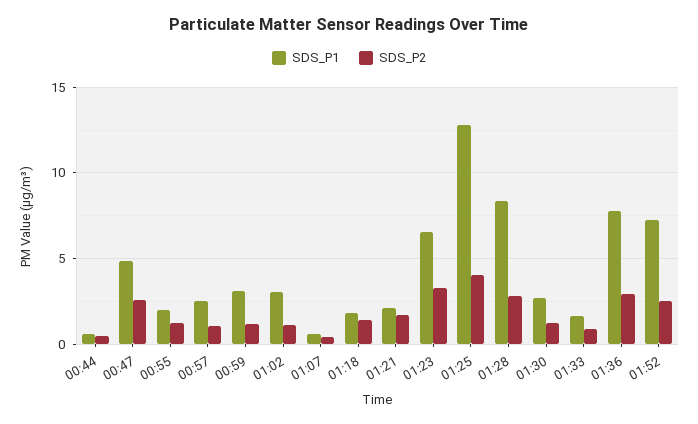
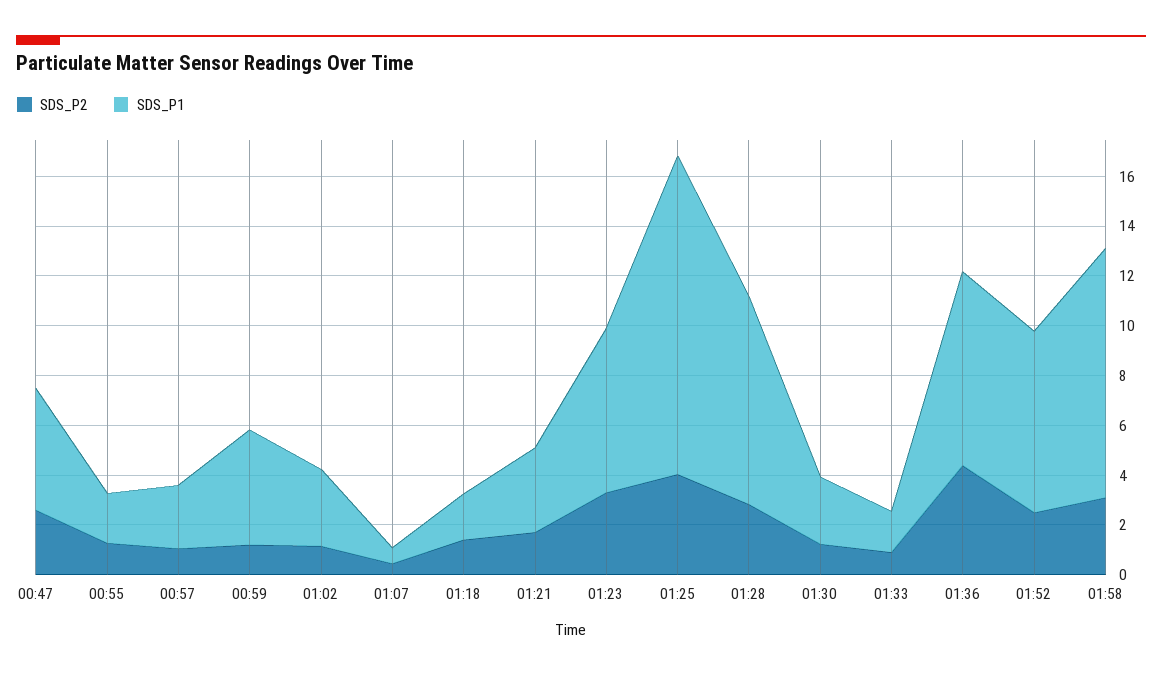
SDS_P1, 00:44: 0.5 -> none
SDS_P2, 00:44: 0.5 -> none
SDS_P1, 00:59: 3 -> 4.5
SDS_P1, 01:21: 2 -> 3.5
SDS_P2, 01:36: 3 -> 4.5
SDS_P2, 01:58: none -> 3
SDS_P1, 01:58: none -> 10

